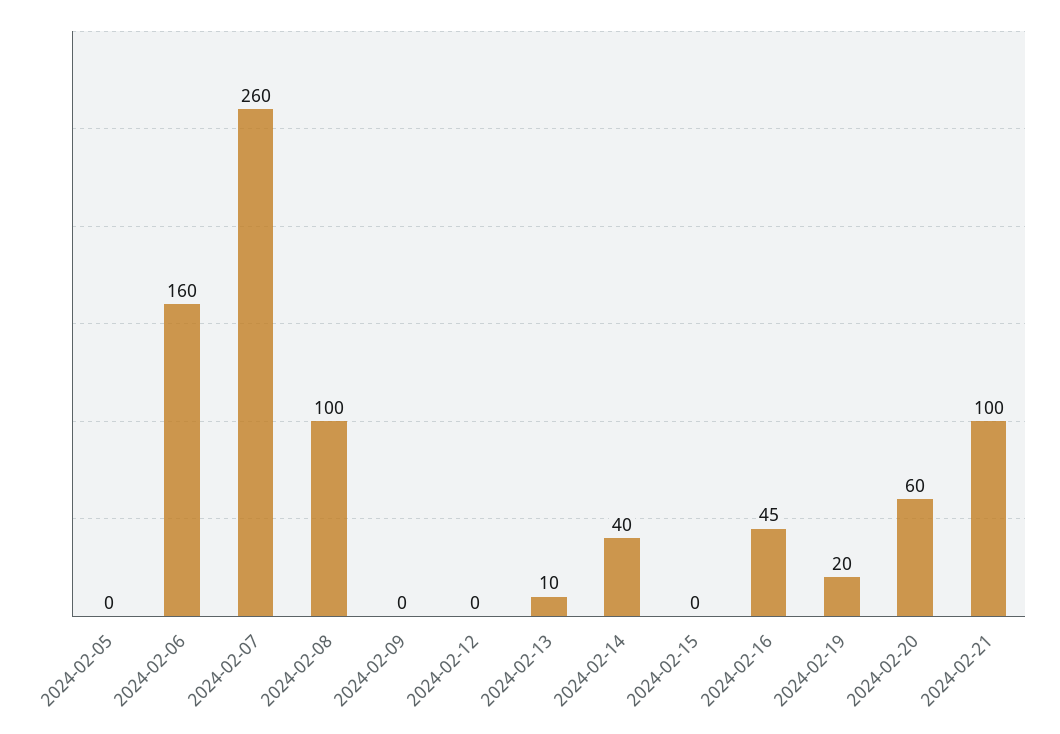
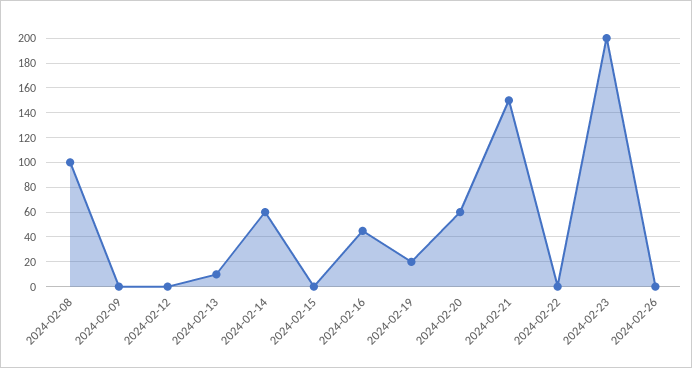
2024-02-05: 0 -> none
2024-02-06: 160 -> none
2024-02-07: 260 -> none
2024-02-14: 40 -> 60
2024-02-21: 100 -> 150
2024-02-22: none -> 0
2024-02-23: none -> 200
2024-02-26: none -> 0

